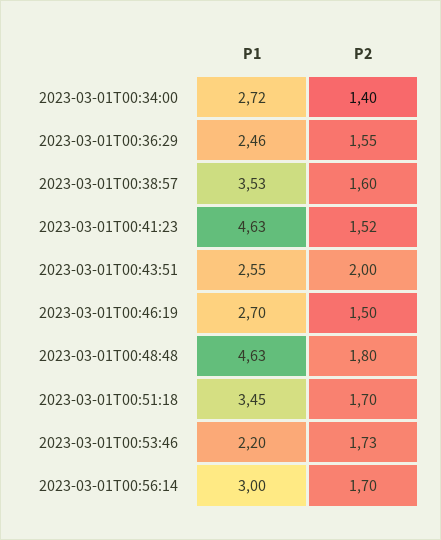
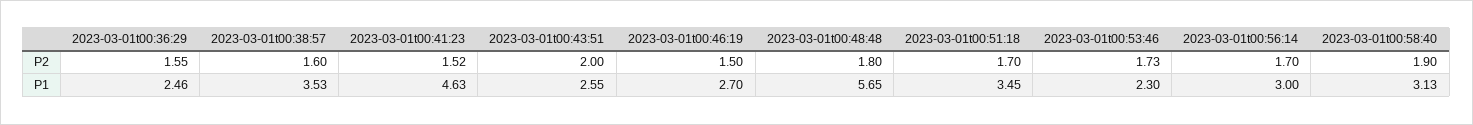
P1, 2023-03-01T00:34:00: 2.72 -> none
P2, 2023-03-01T00:34:00: 1.4 -> none
P1, 2023-03-01T00:48:48: 4.63 -> 5.65
P1, 2023-03-01T00:53:46: 2.2 -> 2.3
P2, 2023-03-01t00:58:40: none -> 1.9
P1, 2023-03-01t00:58:40: none -> 3.13

